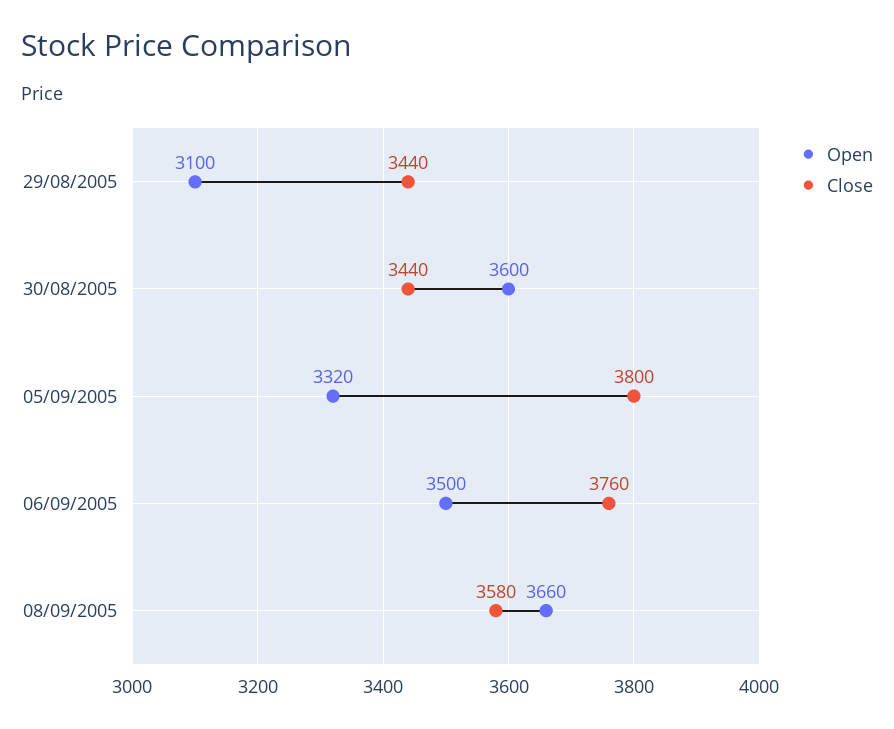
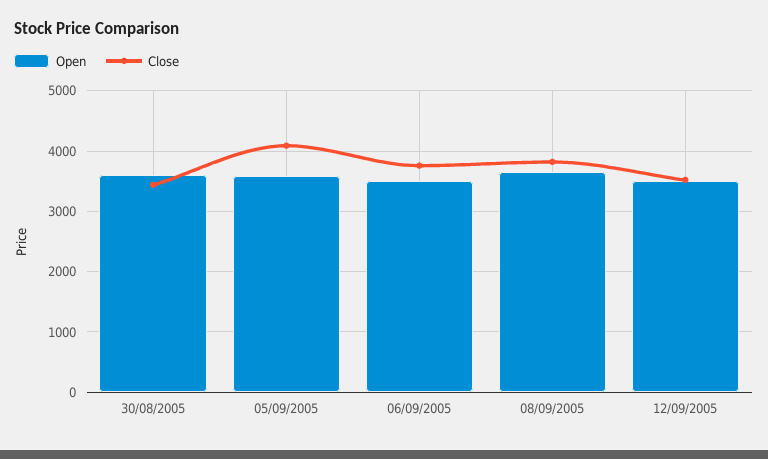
Open, 29/08/2005: 3100 -> none
Close, 29/08/2005: 3440 -> none
Open, 05/09/2005: 3320 -> 3600
Close, 05/09/2005: 3800 -> 4100
Close, 08/09/2005: 3580 -> 3800
Open, 12/09/2005: none -> 3500
Close, 12/09/2005: none -> 3500

